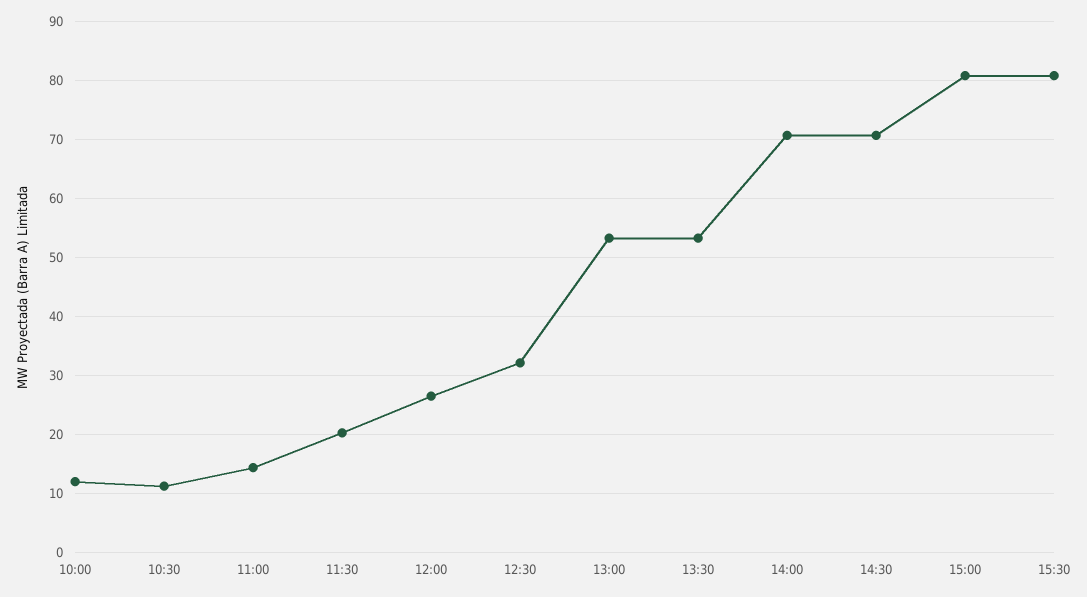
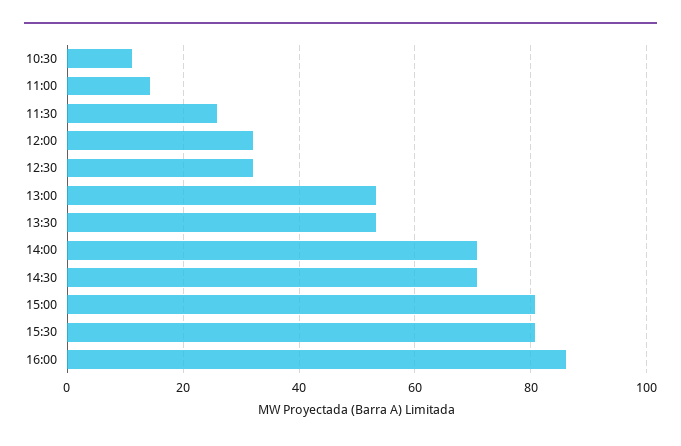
10:00: 12 -> none
11:30: 20 -> 26
12:00: 26 -> 32
16:00: none -> 86

